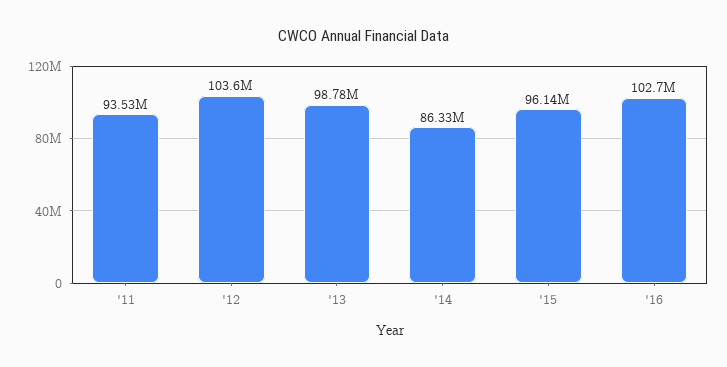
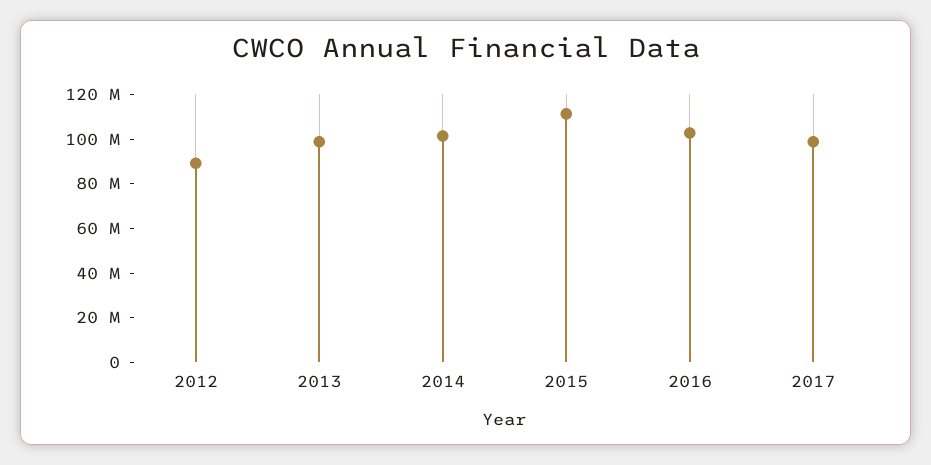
'11: 93530000 -> none
'12: 103600000 -> 90000000
'14: 86330000 -> 100000000
'15: 96140000 -> 110000000
2017: none -> 100000000

